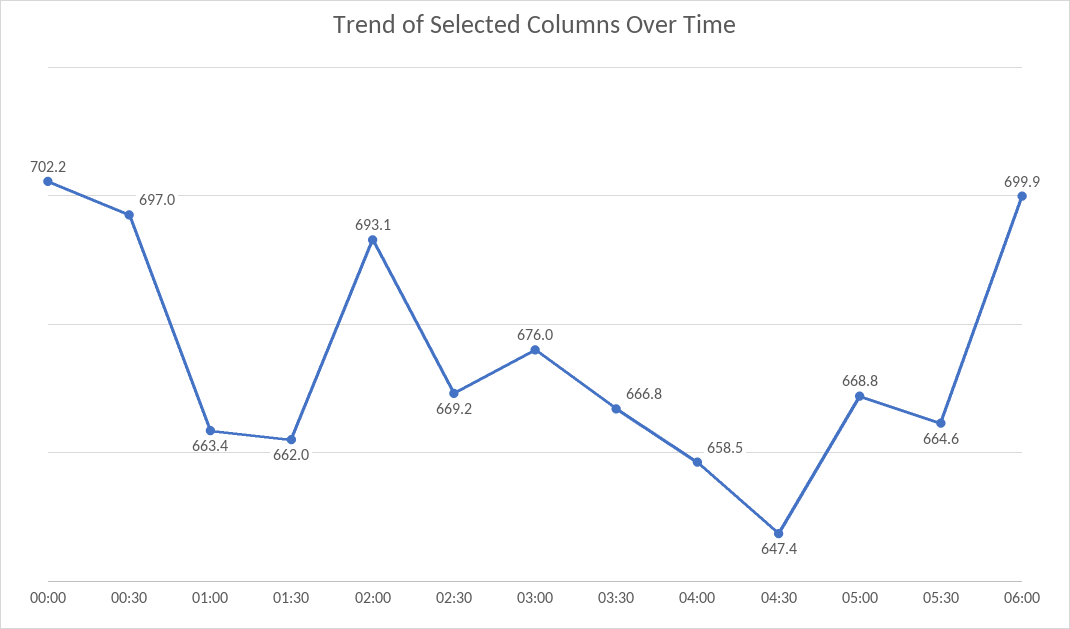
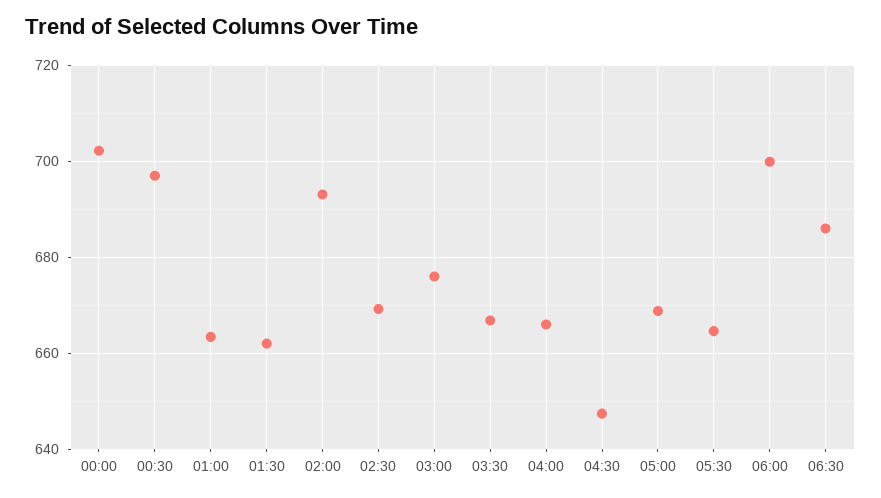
04:00: 658.5 -> 666
06:30: none -> 686

